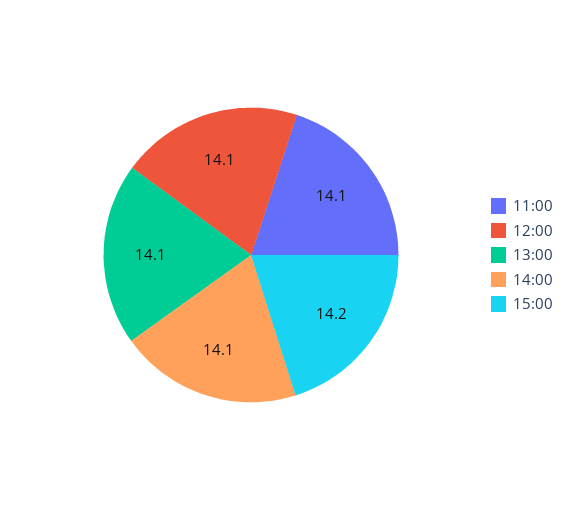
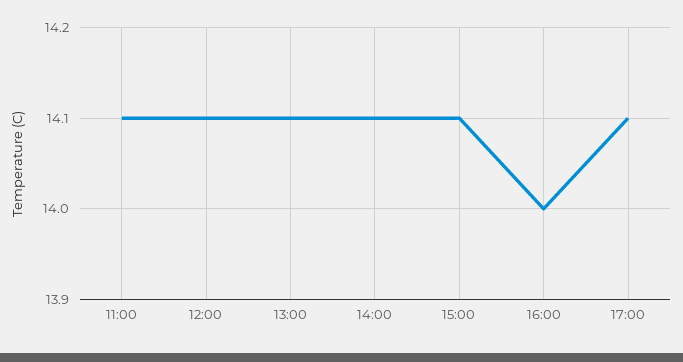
15:00: 14.2 -> 14.1
16:00: none -> 14
17:00: none -> 14.1

